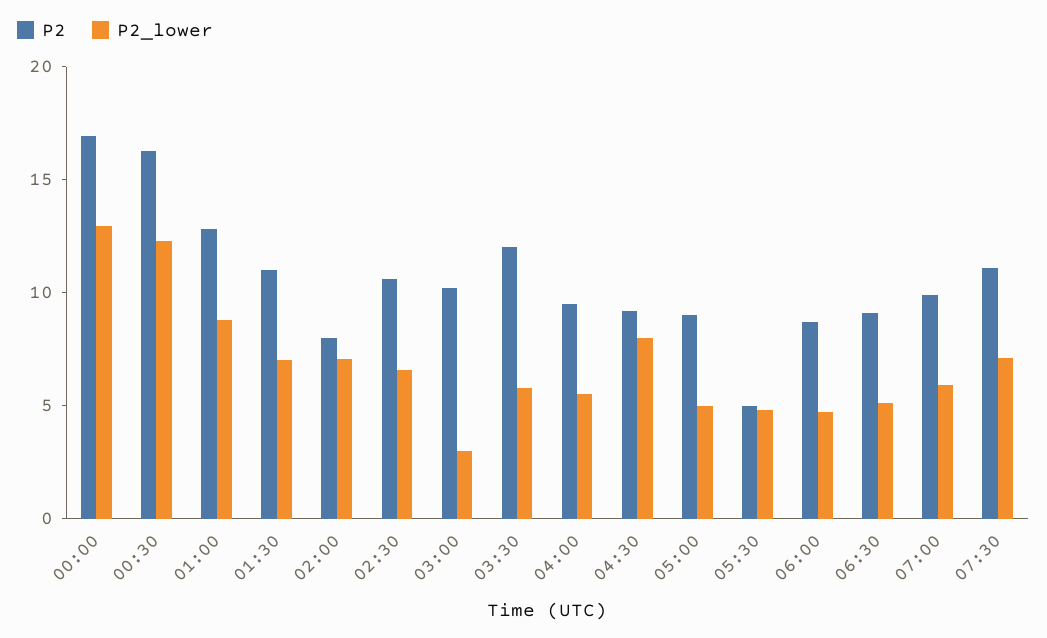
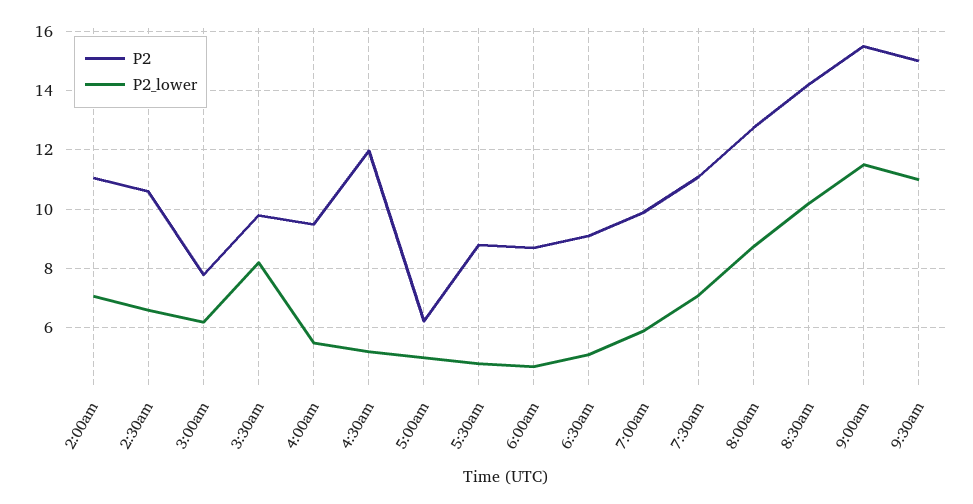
P2, 00:00: 17 -> none
P2_lower, 00:00: 13 -> none
P2, 00:30: 16 -> none
P2_lower, 00:30: 12 -> none
P2, 01:00: 13 -> none
P2_lower, 01:00: 9 -> none
P2, 01:30: 11 -> none
P2_lower, 01:30: 7 -> none
P2, 02:00: 8 -> 11
P2, 03:00: 10 -> 7.75
P2_lower, 03:00: 3 -> 6.25
P2, 03:30: 12 -> 9.75
P2_lower, 03:30: 6 -> 8.25
P2, 04:30: 9 -> 12
P2_lower, 04:30: 8 -> 5.25
P2, 05:00: 9 -> 6.25
P2, 05:30: 5 -> 8.75
P2, 8:00am: none -> 12.75
P2_lower, 8:00am: none -> 8.75
P2, 8:30am: none -> 14.25
P2_lower, 8:30am: none -> 10.25
P2, 9:00am: none -> 15.5
P2_lower, 9:00am: none -> 11.5
P2, 9:30am: none -> 15
P2_lower, 9:30am: none -> 11

